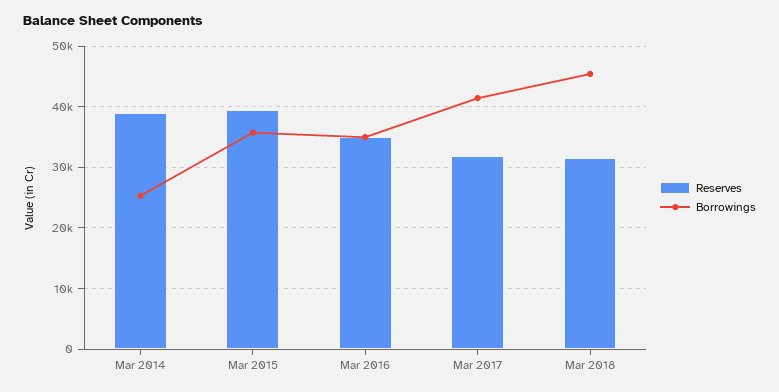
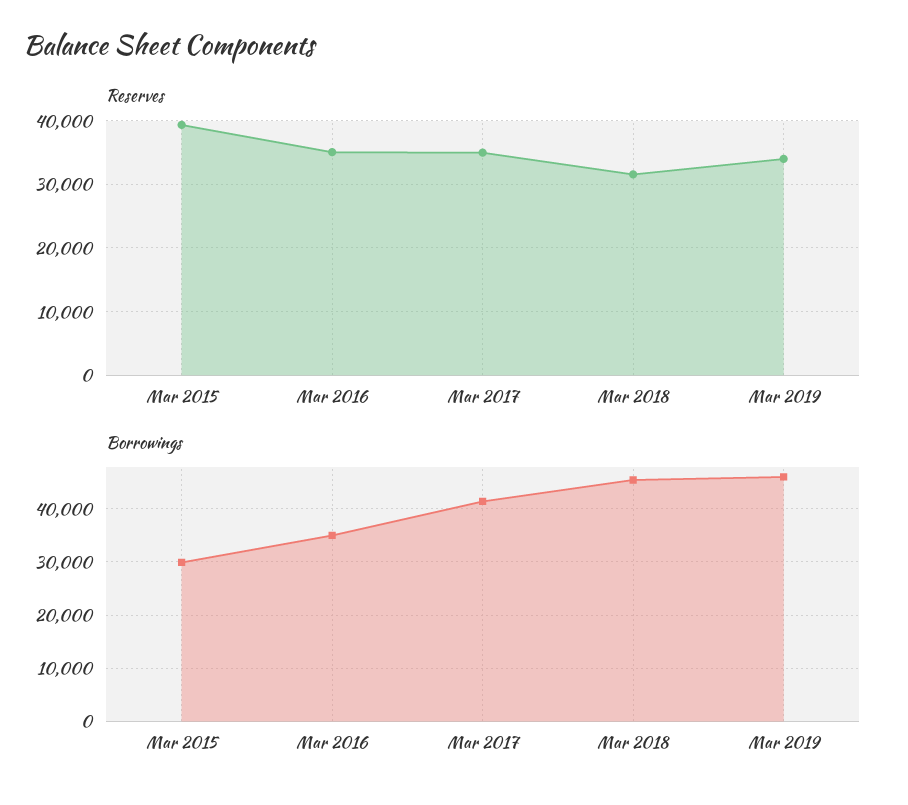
Reserves, Mar 2014: 39000 -> none
Borrowings, Mar 2014: 25000 -> none
Borrowings, Mar 2015: 36000 -> 30000
Reserves, Mar 2017: 32000 -> 35000
Reserves, Mar 2019: none -> 34000
Borrowings, Mar 2019: none -> 46000

